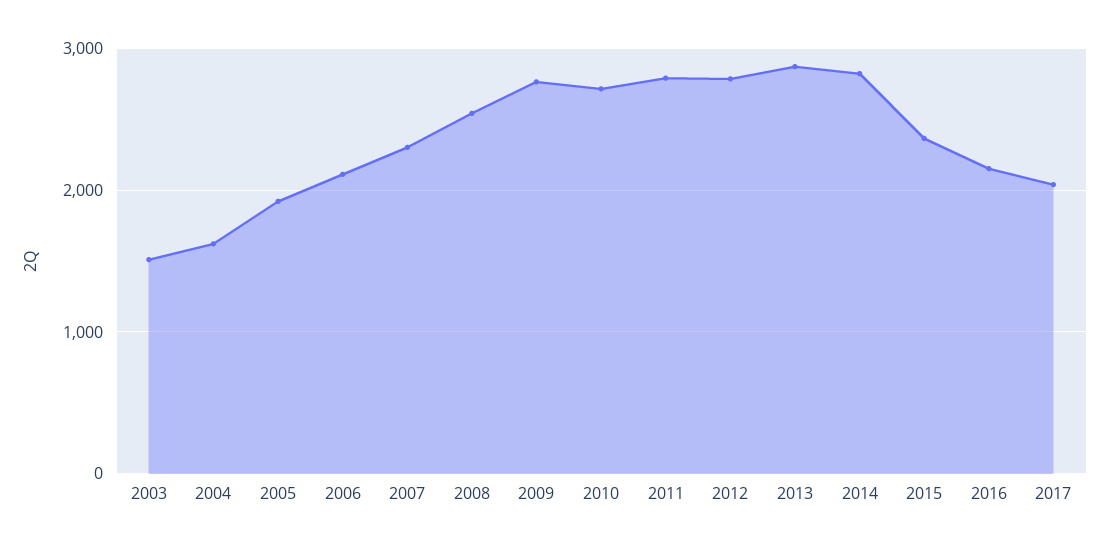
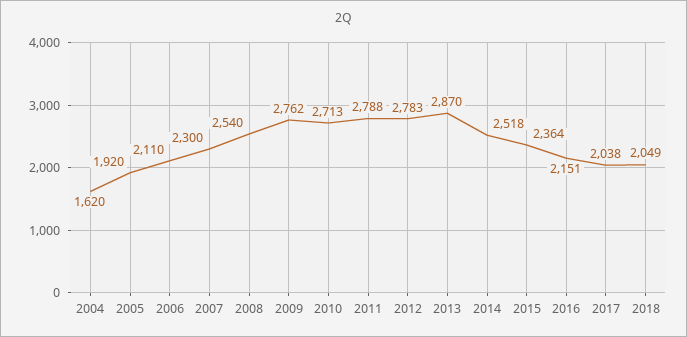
2003: 1500 -> none
2014: 2800 -> 2518
2018: none -> 2049

